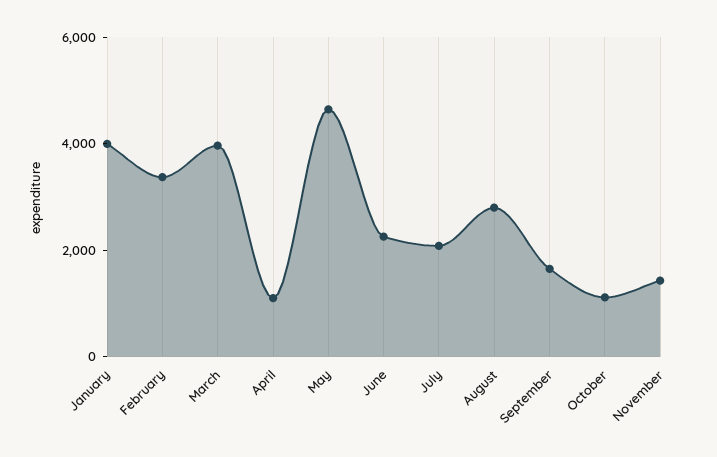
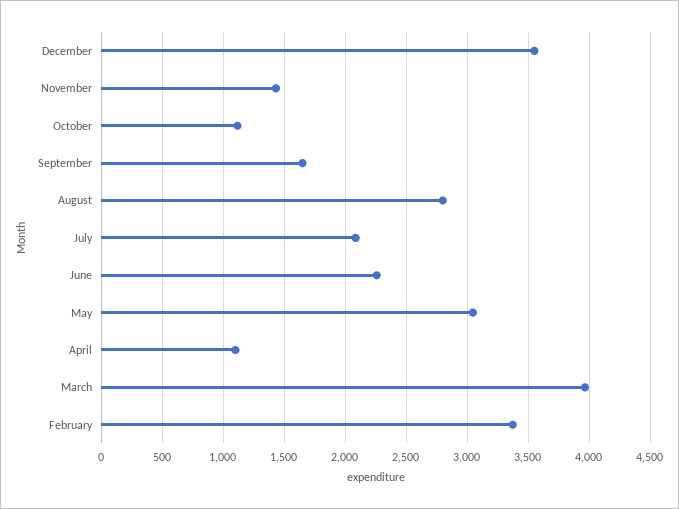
January: 4000 -> none
May: 4500 -> 3050
December: none -> 3550

